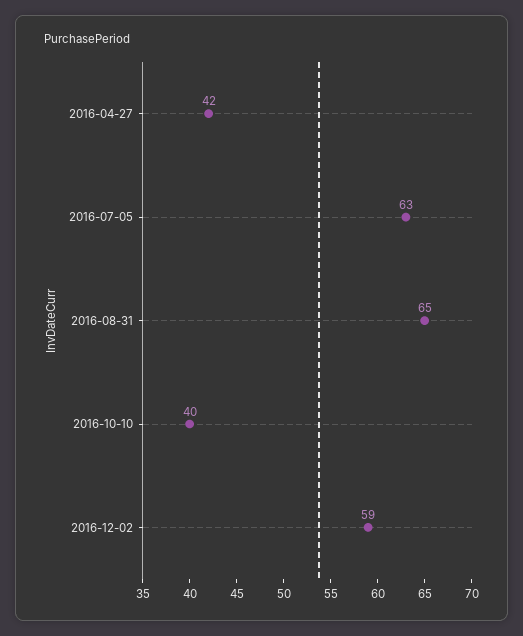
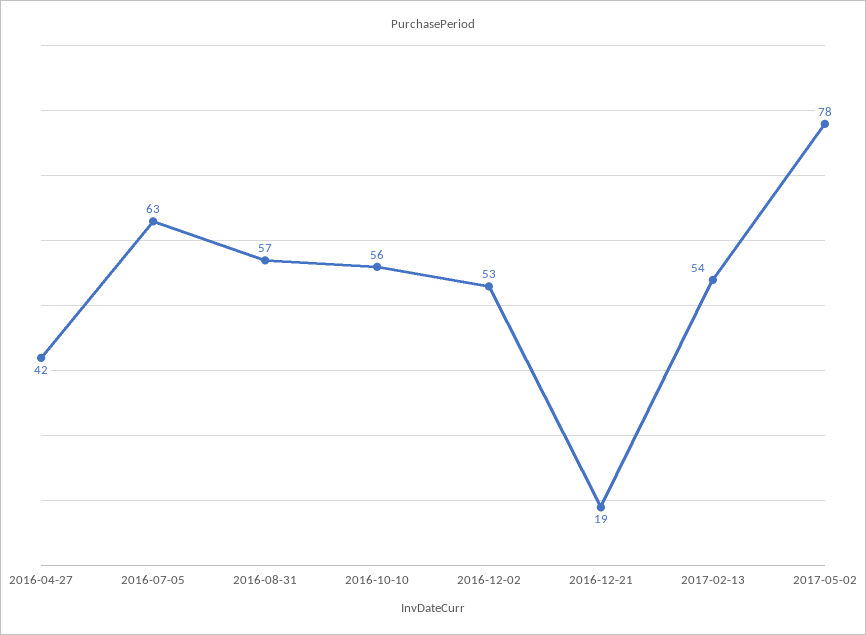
2016-08-31: 65 -> 57
2016-10-10: 40 -> 56
2016-12-02: 59 -> 53
2016-12-21: none -> 19
2017-02-13: none -> 54
2017-05-02: none -> 78

